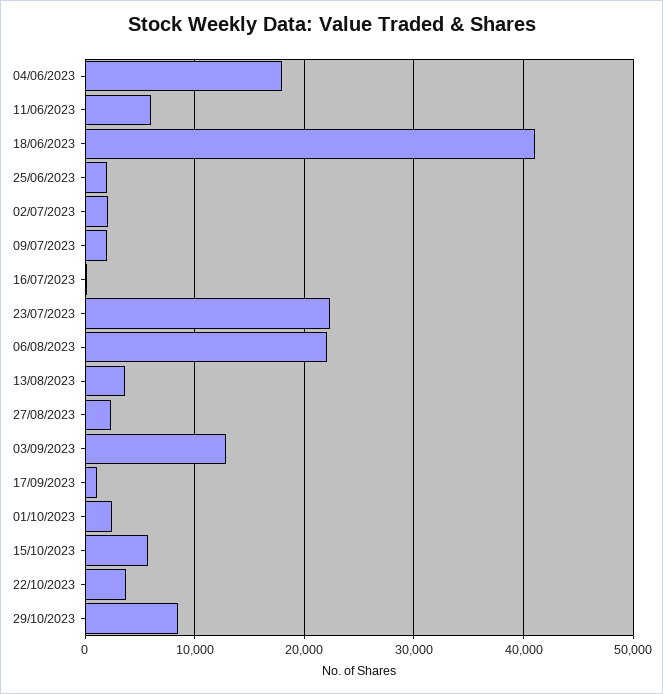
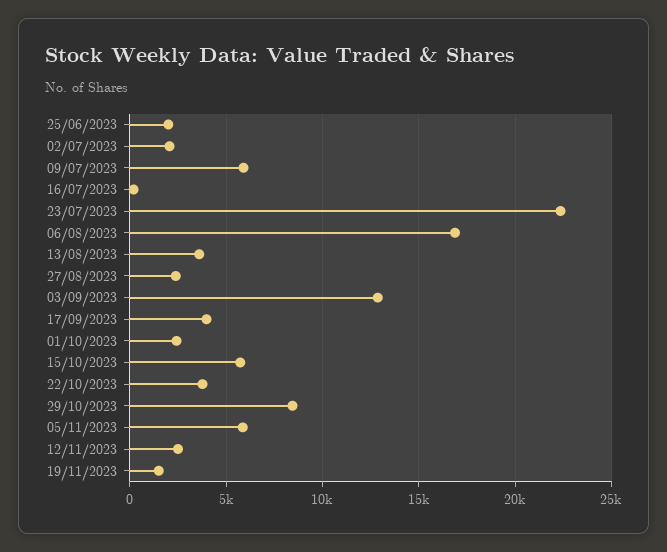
04/06/2023: 18000 -> none
11/06/2023: 6000 -> none
18/06/2023: 41000 -> none
09/07/2023: 2000 -> 6000
06/08/2023: 22000 -> 17000
17/09/2023: 1000 -> 4000
05/11/2023: none -> 6000
12/11/2023: none -> 2500
19/11/2023: none -> 1500

